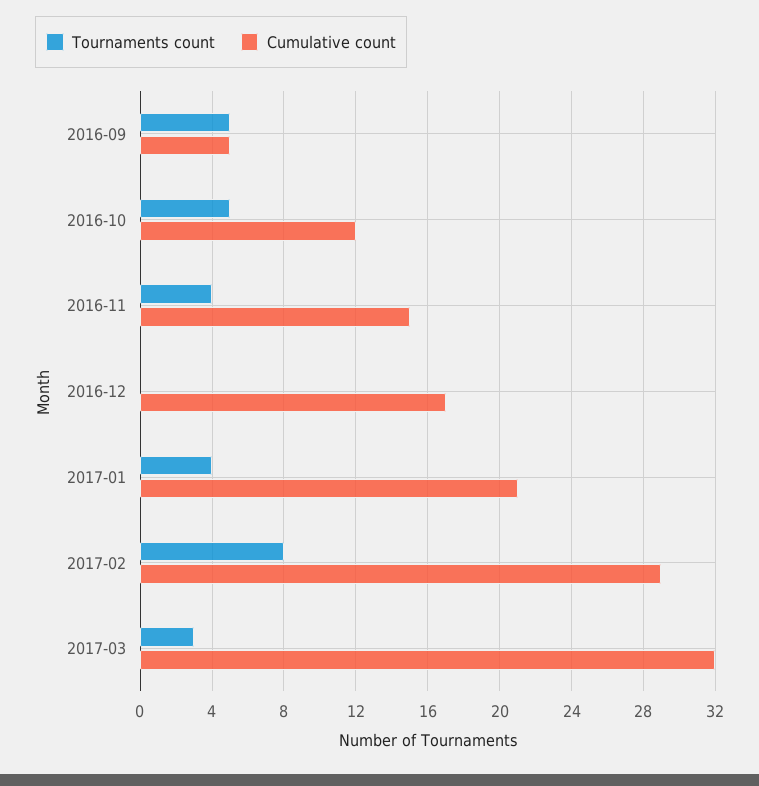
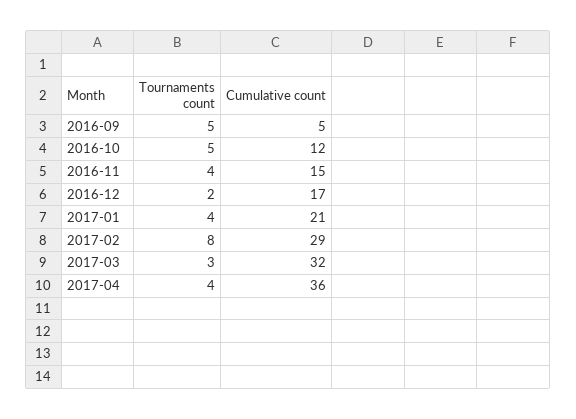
Tournaments count, 2016-12: 0 -> 2
Tournaments count, 2017-04: none -> 4
Cumulative count, 2017-04: none -> 36

